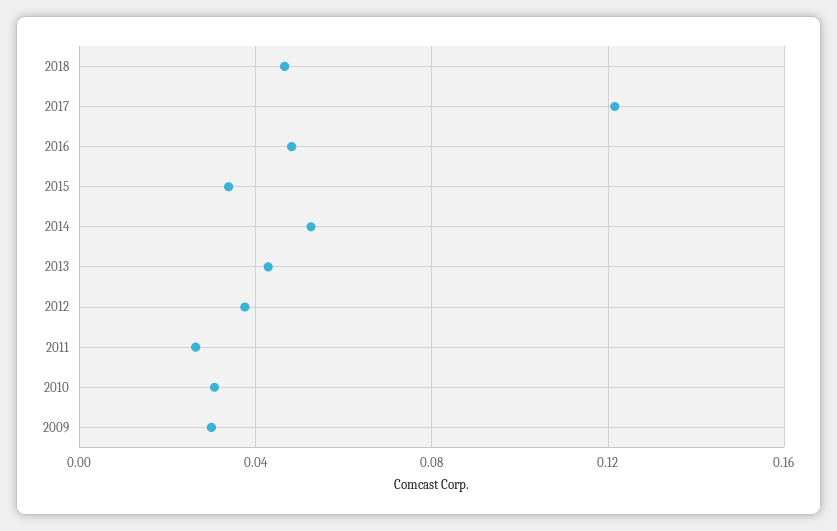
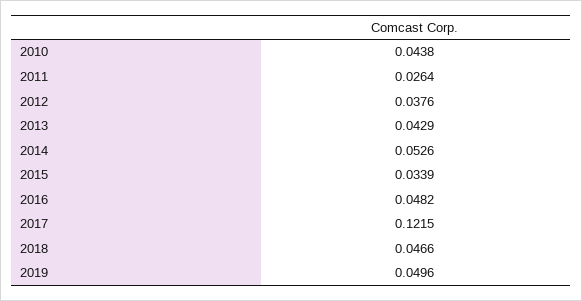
2010: 0.03 -> 0.0438
2009: 0.03 -> none
2019: none -> 0.0496

